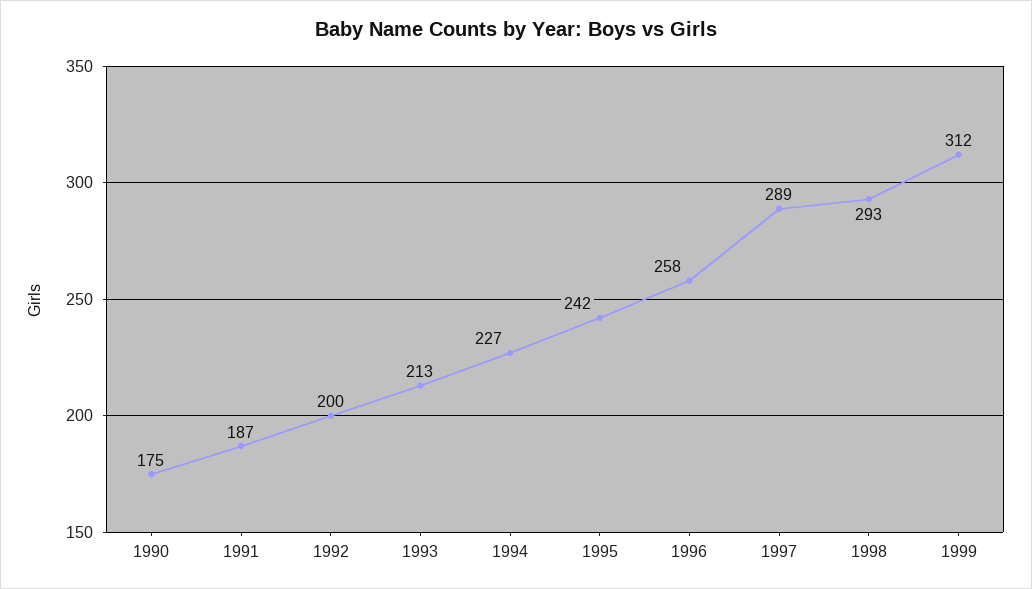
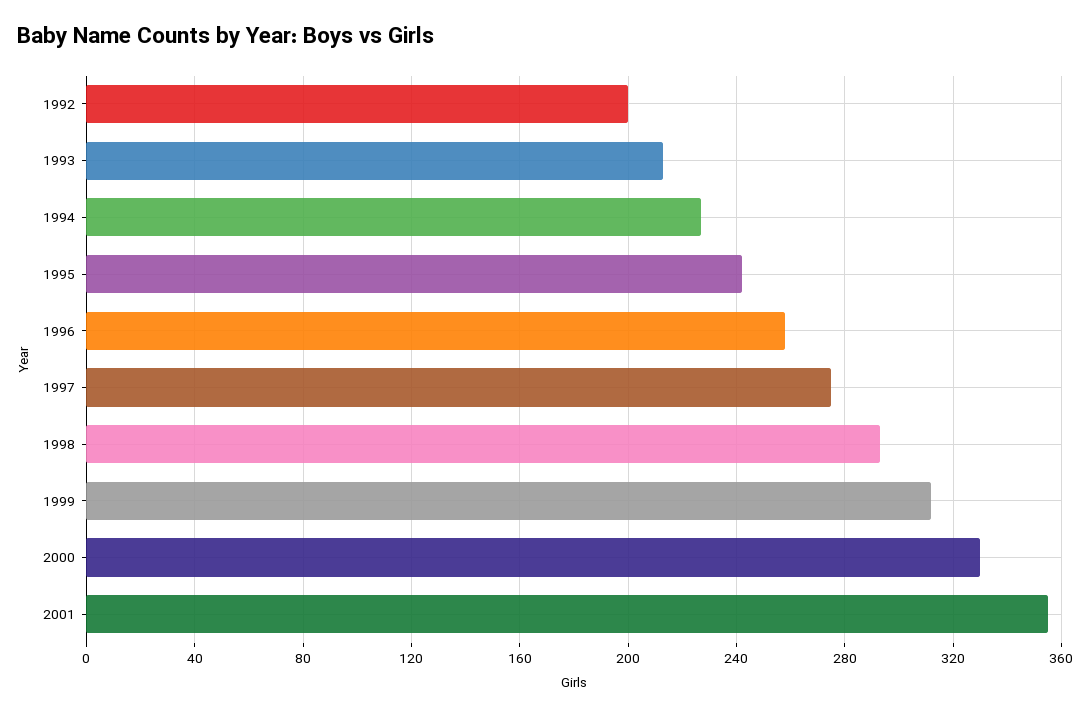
1990: 175 -> none
1991: 187 -> none
1997: 289 -> 275
2000: none -> 330
2001: none -> 355

